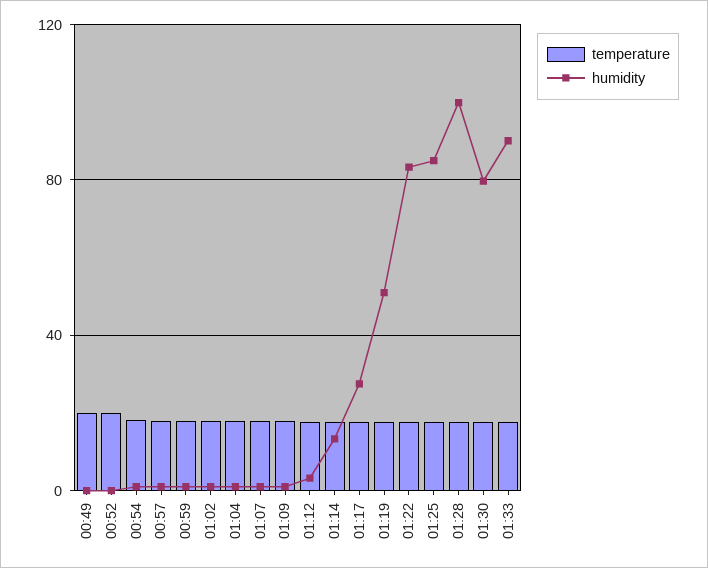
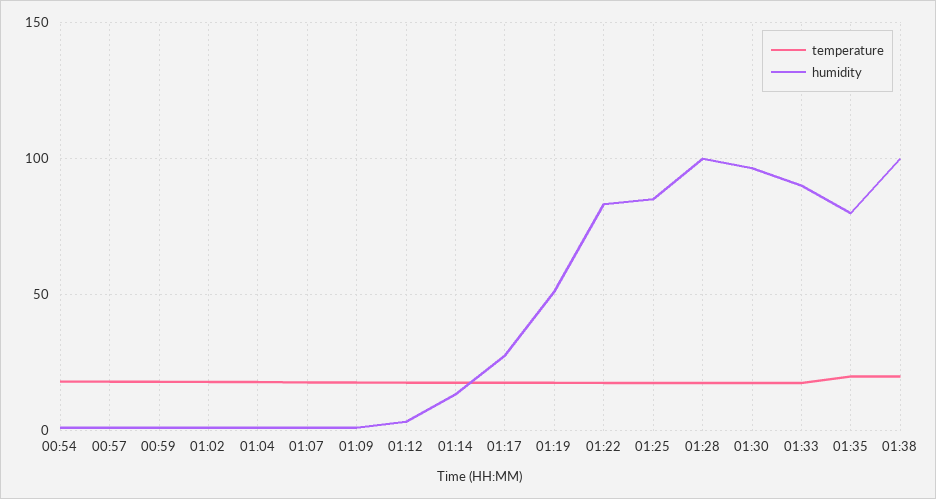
temperature, 00:49: 20 -> none
humidity, 00:49: 0 -> none
temperature, 00:52: 20 -> none
humidity, 00:52: 0 -> none
humidity, 01:30: 80 -> 95
temperature, 01:35: none -> 20
humidity, 01:35: none -> 80
temperature, 01:38: none -> 20
humidity, 01:38: none -> 100

